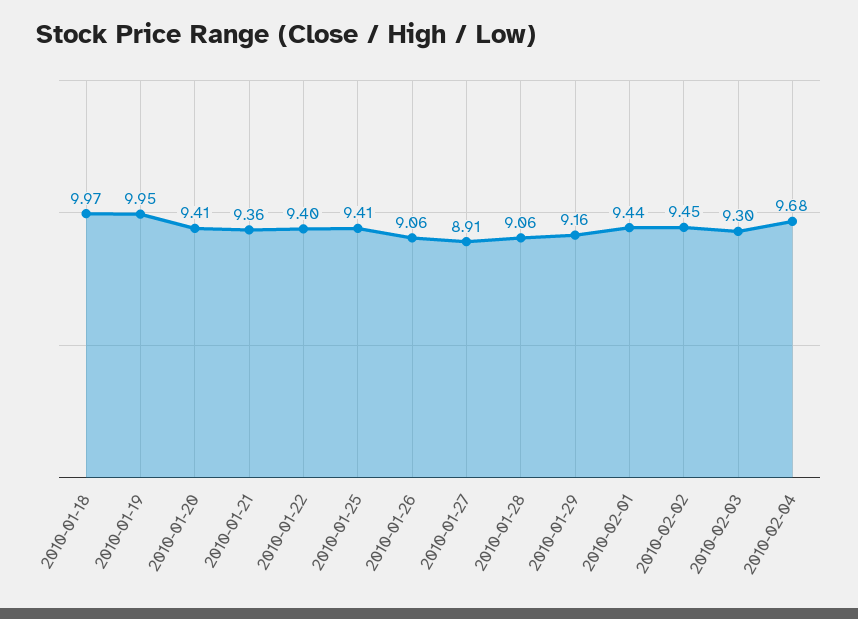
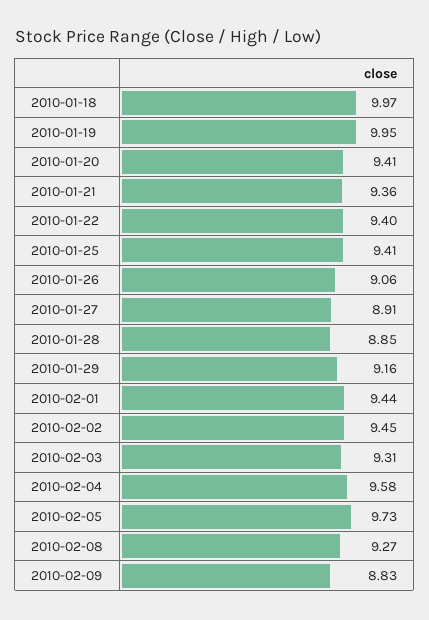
2010-01-28: 9.06 -> 8.85
2010-02-03: 9.3 -> 9.31
2010-02-04: 9.68 -> 9.58
2010-02-05: none -> 9.73
2010-02-08: none -> 9.27
2010-02-09: none -> 8.83

